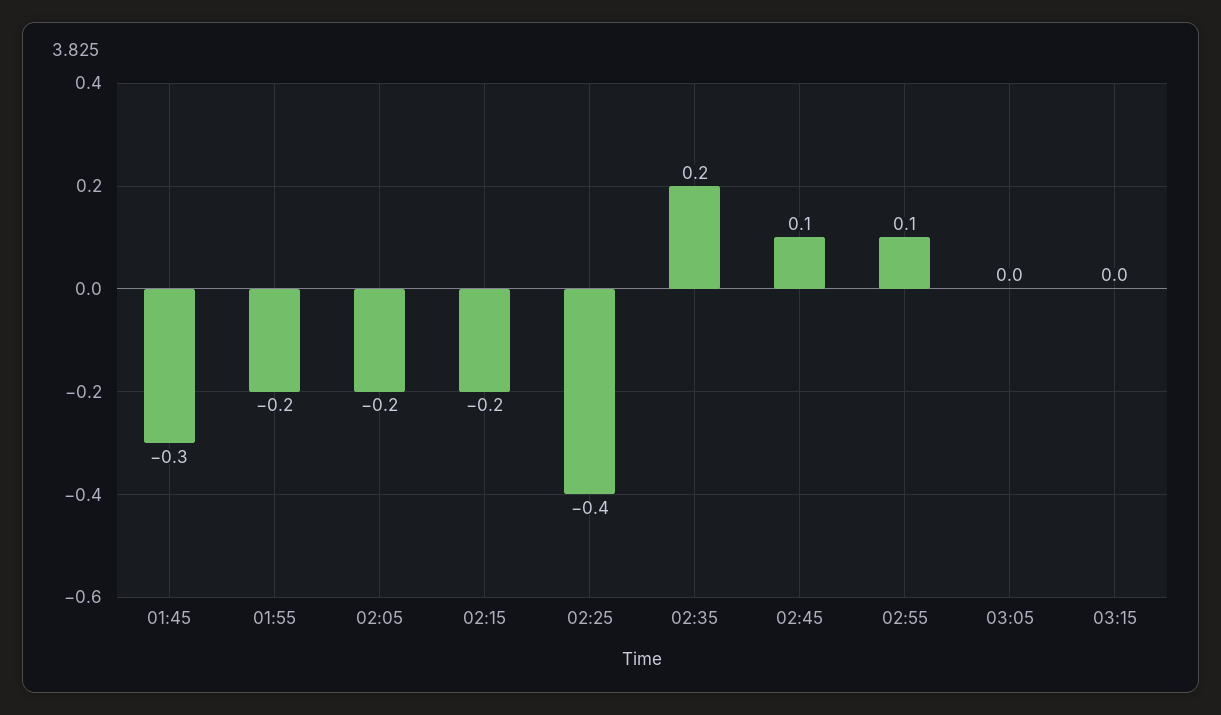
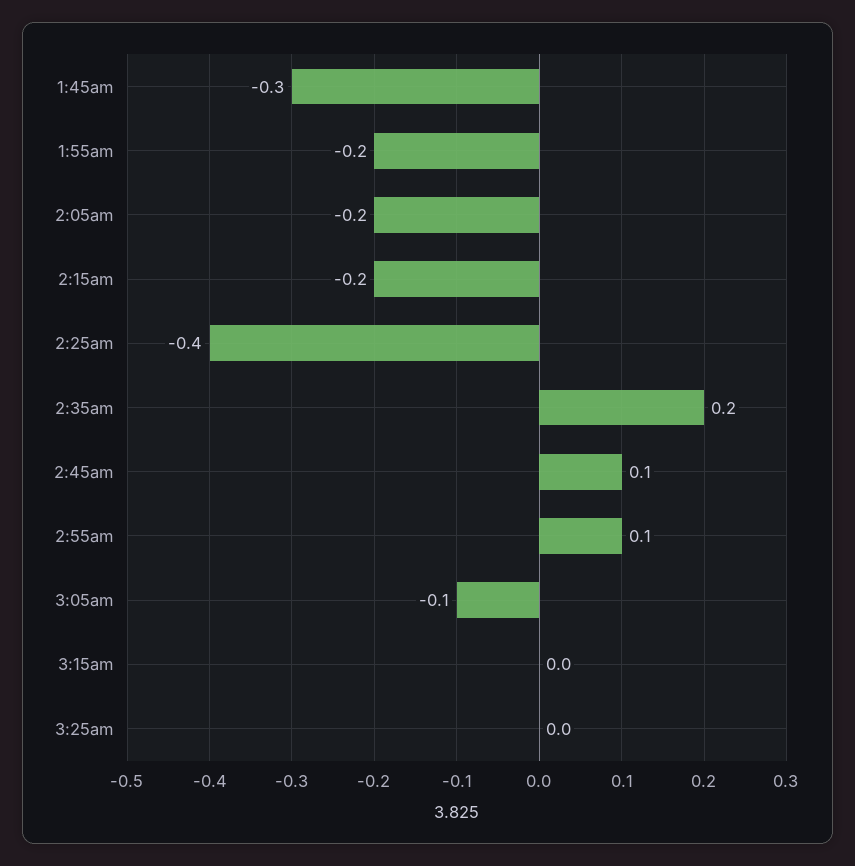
03:05: 0 -> -0.1
3:25am: none -> 0

